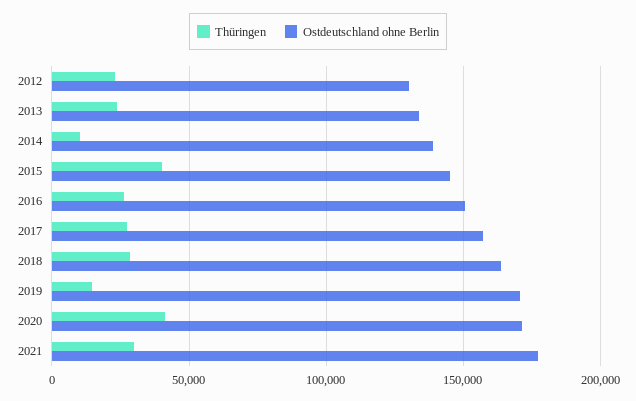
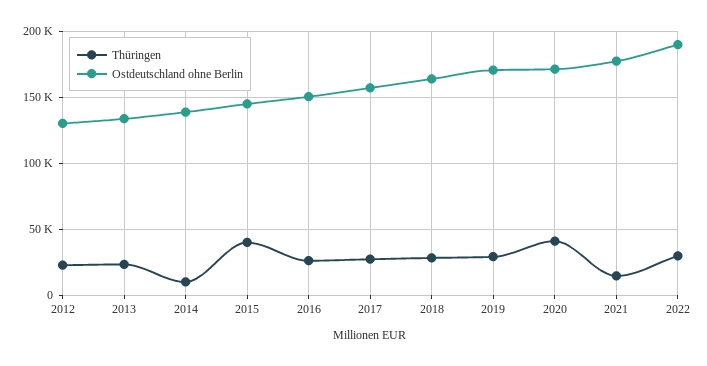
Thüringen, 2019: 15000 -> 30000
Thüringen, 2021: 30000 -> 15000
Thüringen, 2022: none -> 30000
Ostdeutschland ohne Berlin, 2022: none -> 190000

